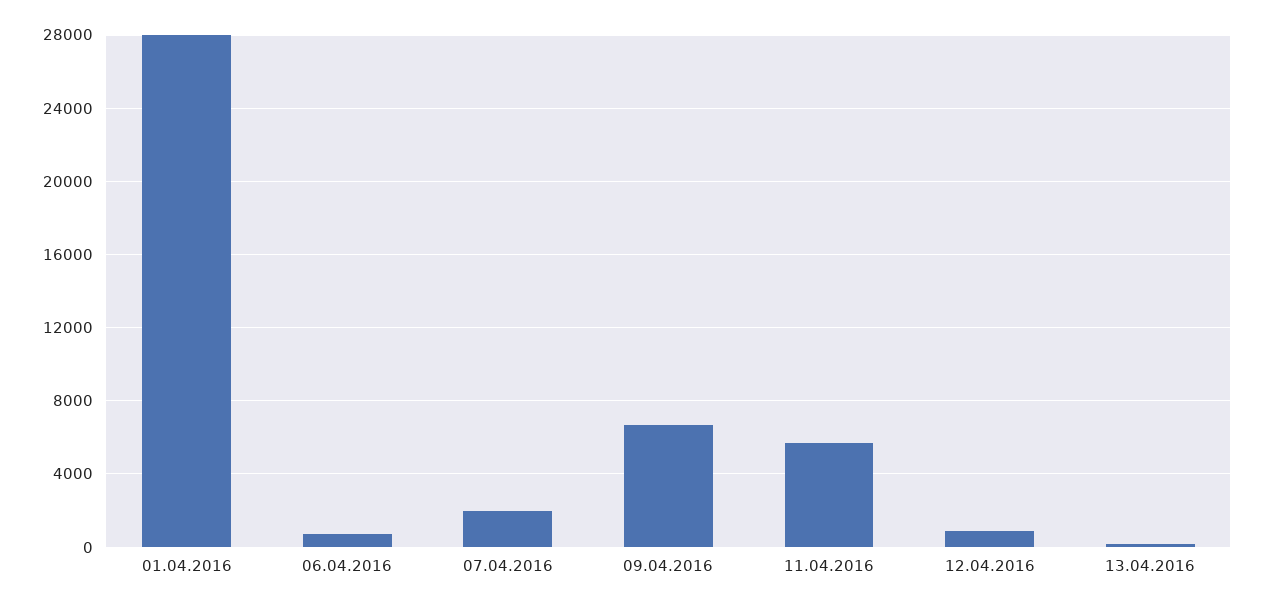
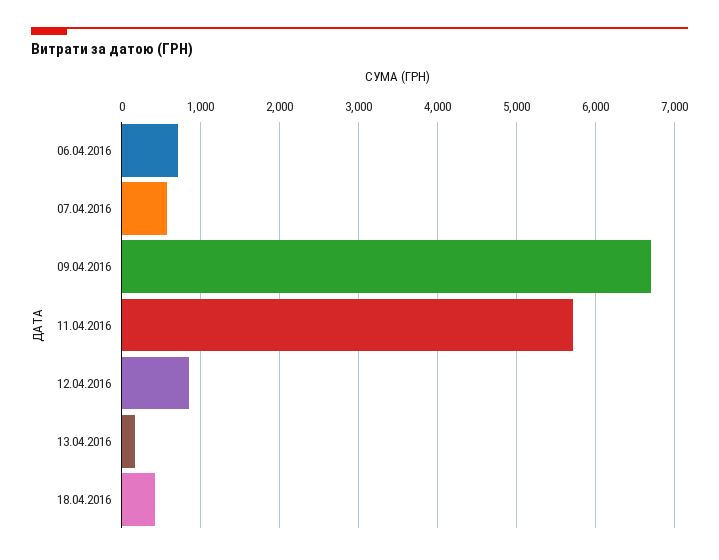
01.04.2016: 28000 -> none
07.04.2016: 2000 -> 600
18.04.2016: none -> 400

